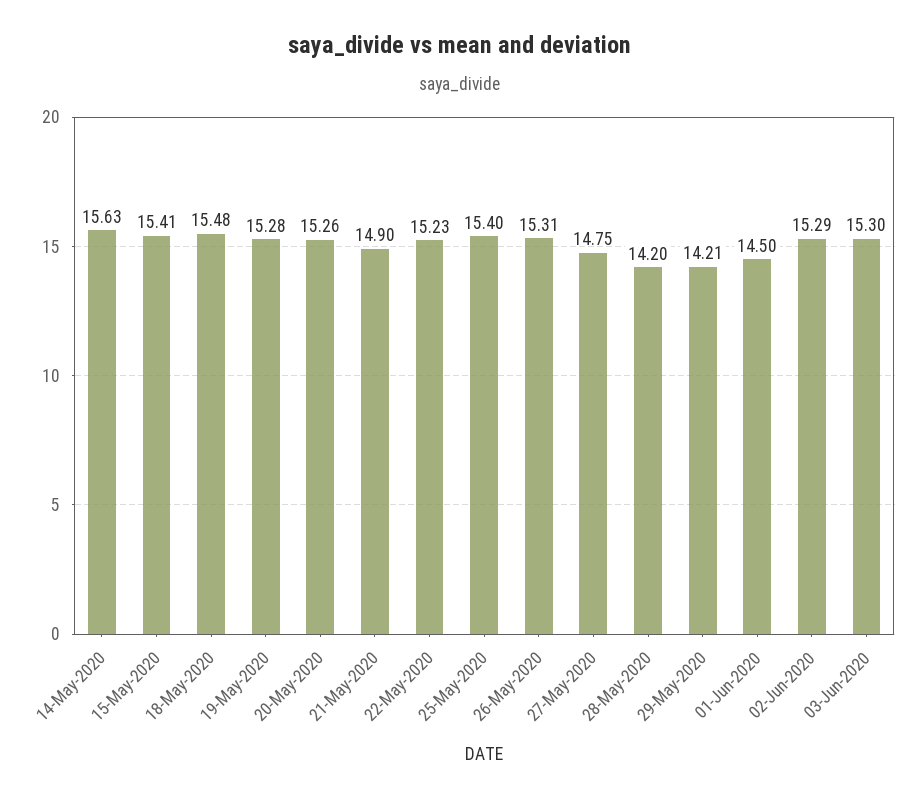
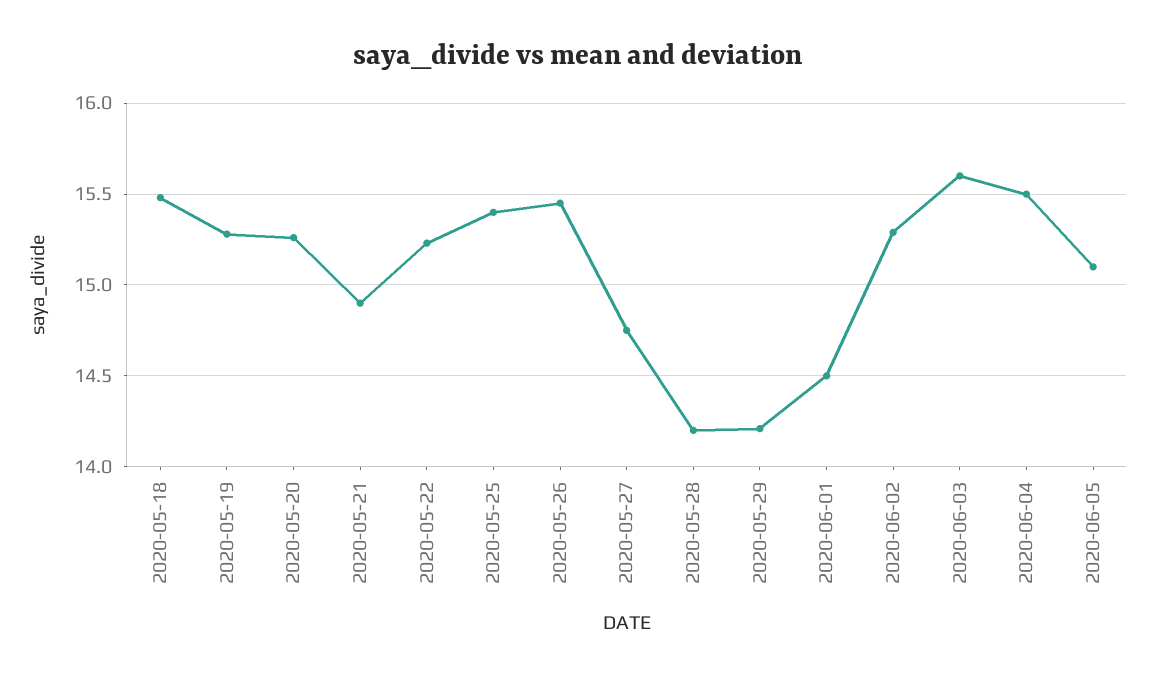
14-May-2020: 15.63 -> none
15-May-2020: 15.41 -> none
26-May-2020: 15.31 -> 15.45
03-Jun-2020: 15.3 -> 15.6
2020-06-04: none -> 15.5
2020-06-05: none -> 15.1

